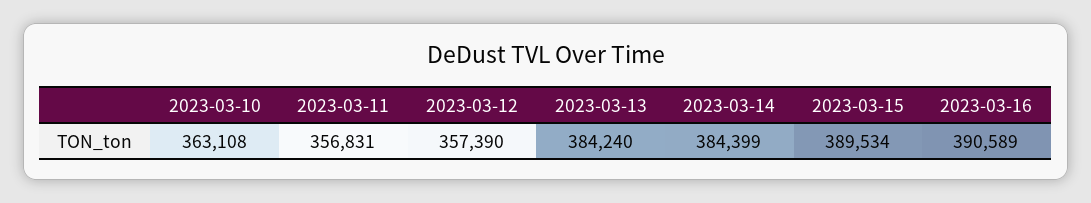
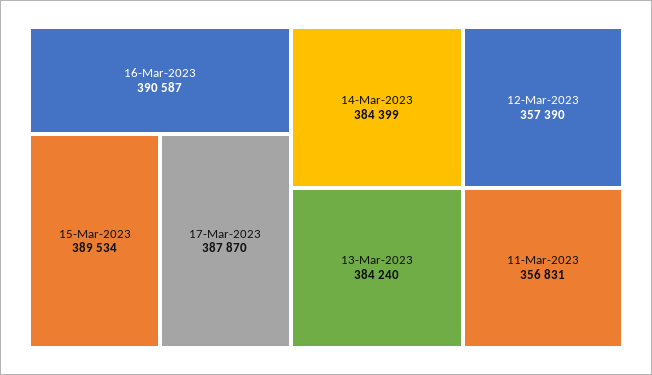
2023-03-10: 363108 -> none
2023-03-16: 390589 -> 390587
17-Mar-2023: none -> 387870

